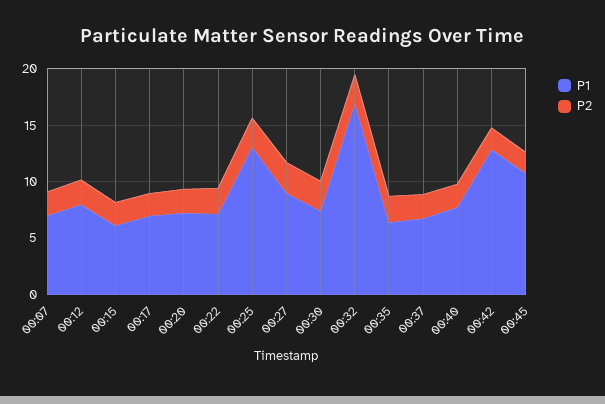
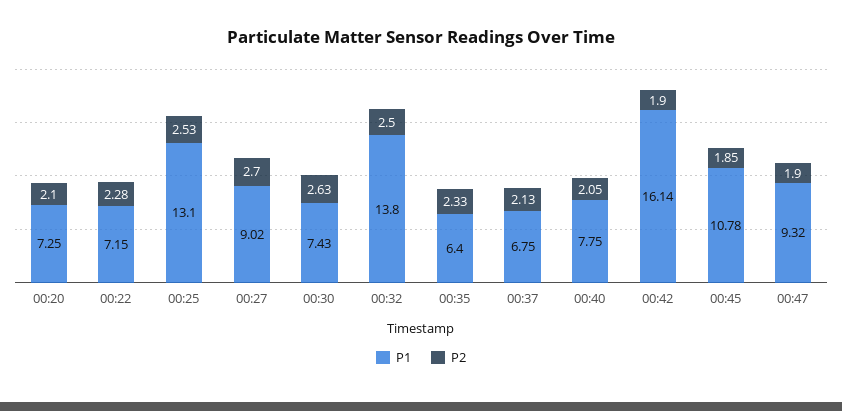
P1, 00:07: 7 -> none
P2, 00:07: 2 -> none
P1, 00:12: 8 -> none
P2, 00:12: 2 -> none
P1, 00:15: 6 -> none
P2, 00:15: 2 -> none
P1, 00:17: 7 -> none
P2, 00:17: 2 -> none
P1, 00:32: 17 -> 13.8
P1, 00:42: 13 -> 16.14
P1, 00:47: none -> 9.32
P2, 00:47: none -> 1.9

